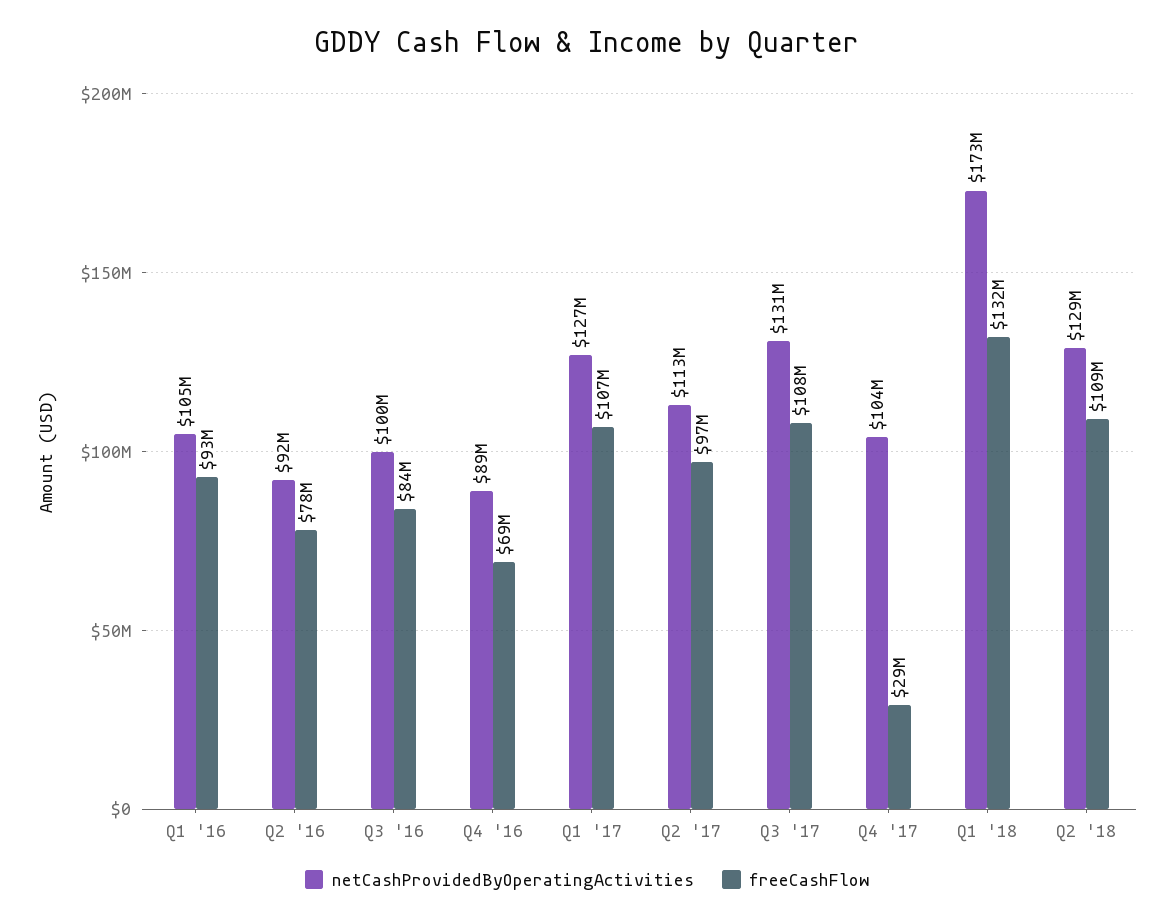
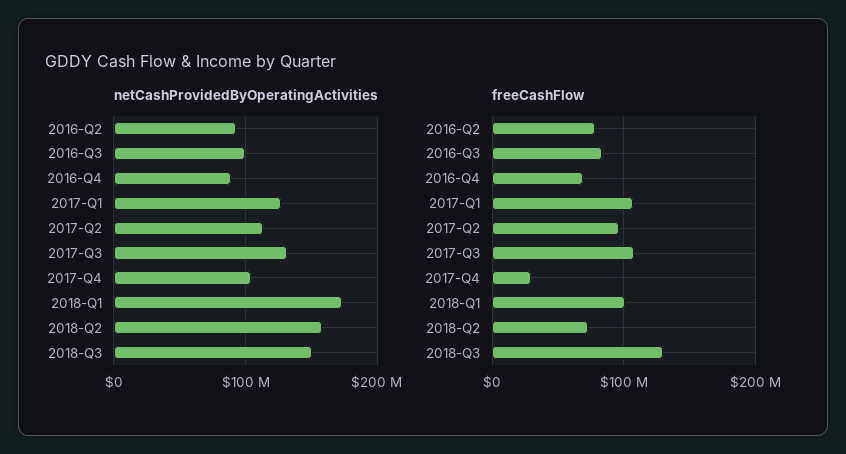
netCashProvidedByOperatingActivities, Q1 '16: 105000000 -> none
freeCashFlow, Q1 '16: 93000000 -> none
freeCashFlow, Q1 '18: 132000000 -> 100000000
netCashProvidedByOperatingActivities, Q2 '18: 129000000 -> 160000000
freeCashFlow, Q2 '18: 109000000 -> 70000000
netCashProvidedByOperatingActivities, 2018-Q3: none -> 150000000
freeCashFlow, 2018-Q3: none -> 130000000

